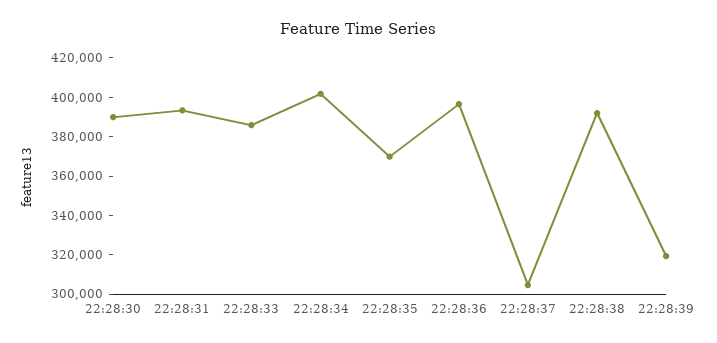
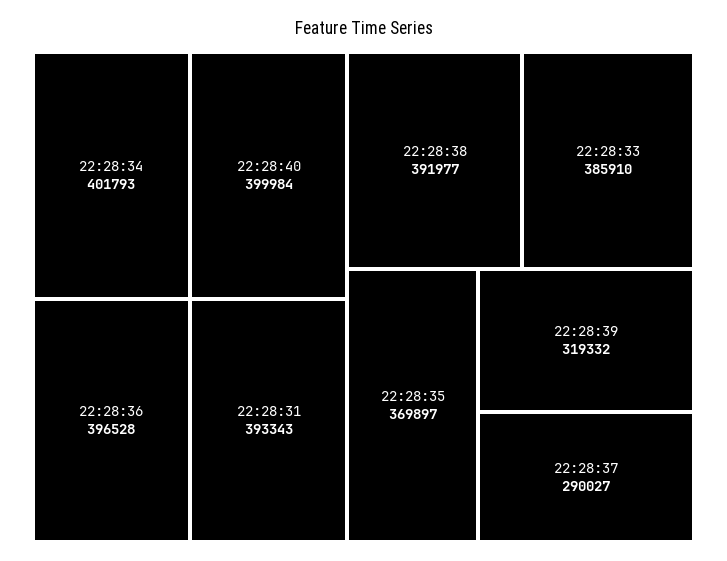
22:28:30: 390000 -> none
22:28:37: 305000 -> 290027
22:28:40: none -> 399984

